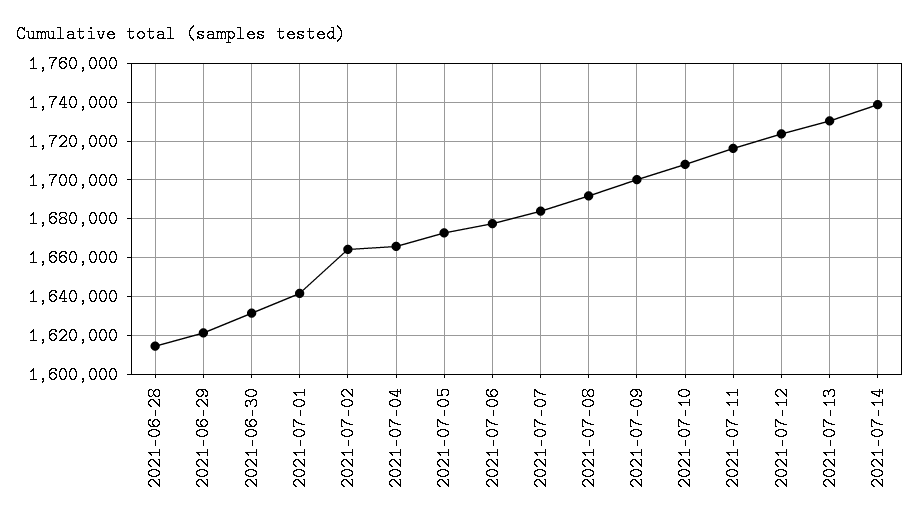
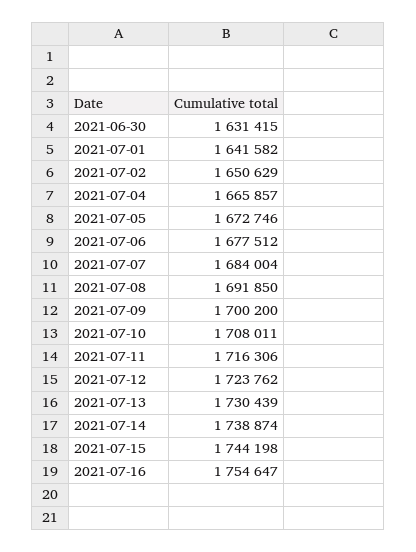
2021-06-28: 1615000 -> none
2021-06-29: 1620000 -> none
2021-07-02: 1665000 -> 1650629
2021-07-15: none -> 1744198
2021-07-16: none -> 1754647

